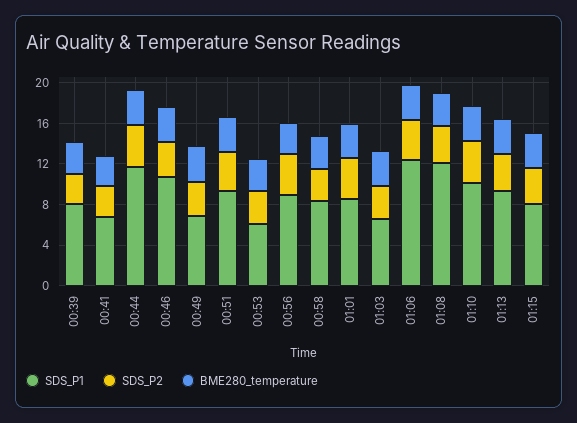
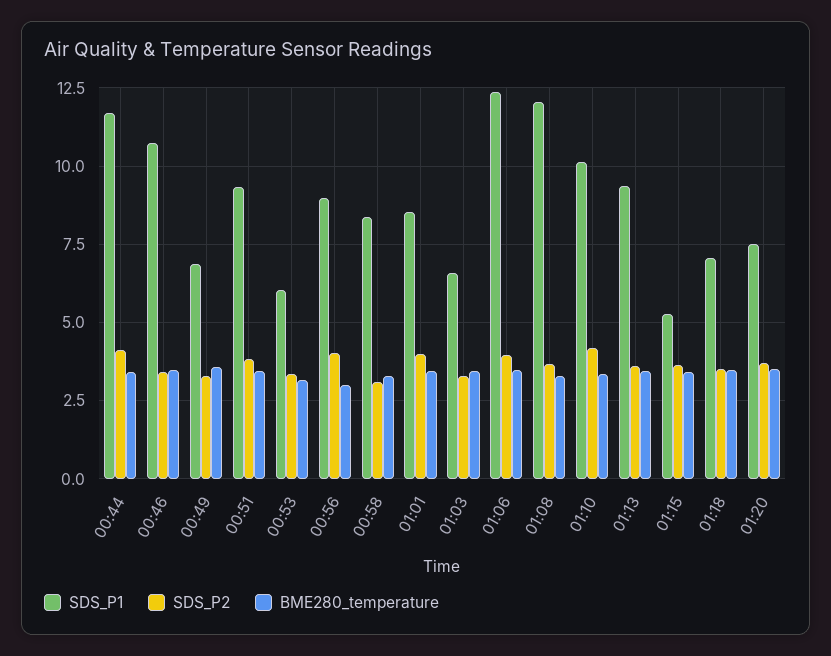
SDS_P1, 00:39: 8 -> none
SDS_P2, 00:39: 3 -> none
BME280_temperature, 00:39: 3 -> none
SDS_P1, 00:41: 7 -> none
SDS_P2, 00:41: 3 -> none
BME280_temperature, 00:41: 3 -> none
SDS_P1, 01:15: 8 -> 5.25
SDS_P1, 01:18: none -> 7
SDS_P2, 01:18: none -> 3.5
BME280_temperature, 01:18: none -> 3.5
SDS_P1, 01:20: none -> 7.5
SDS_P2, 01:20: none -> 3.75
BME280_temperature, 01:20: none -> 3.5

